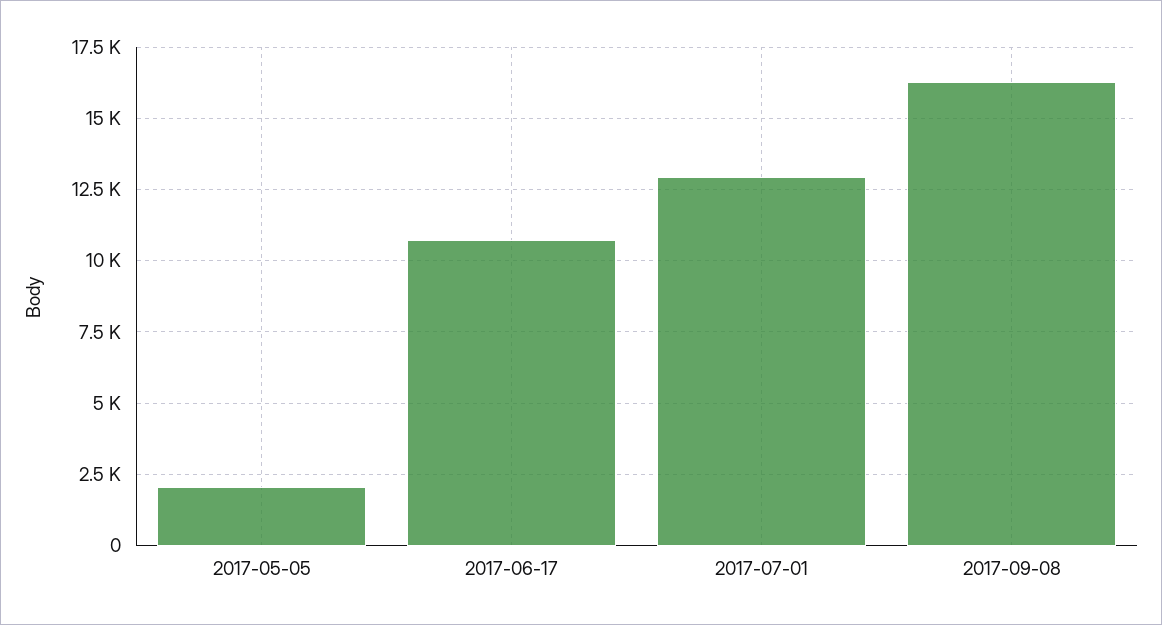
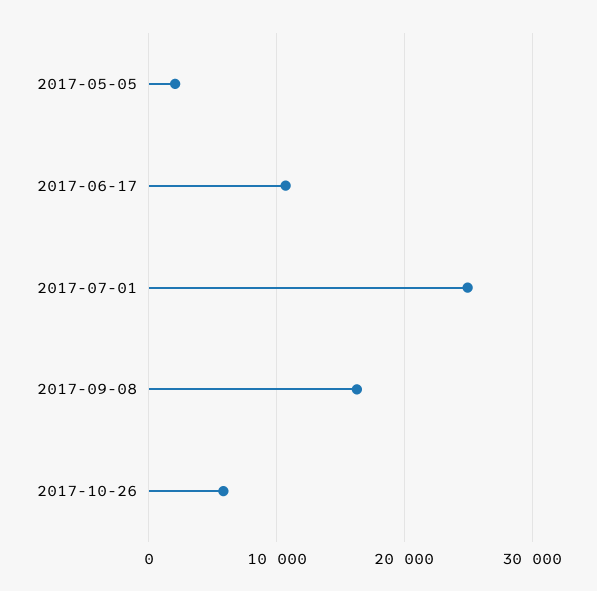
2017-07-01: 13000 -> 25000
2017-10-26: none -> 6000

